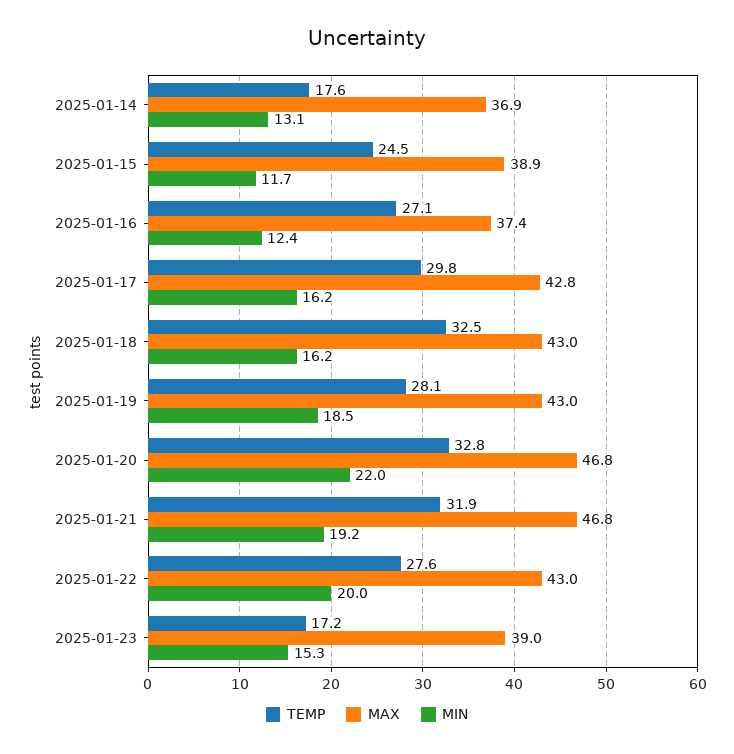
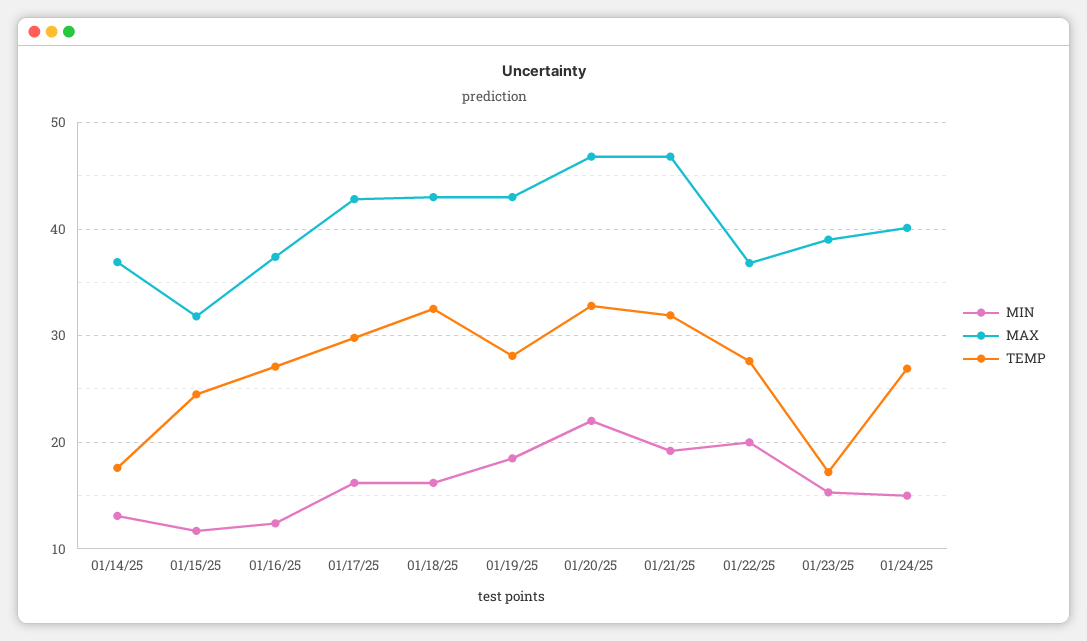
MAX, 2025-01-15: 38.9 -> 32
MAX, 2025-01-22: 43 -> 37
MIN, 01/24/25: none -> 15
MAX, 01/24/25: none -> 40
TEMP, 01/24/25: none -> 27

